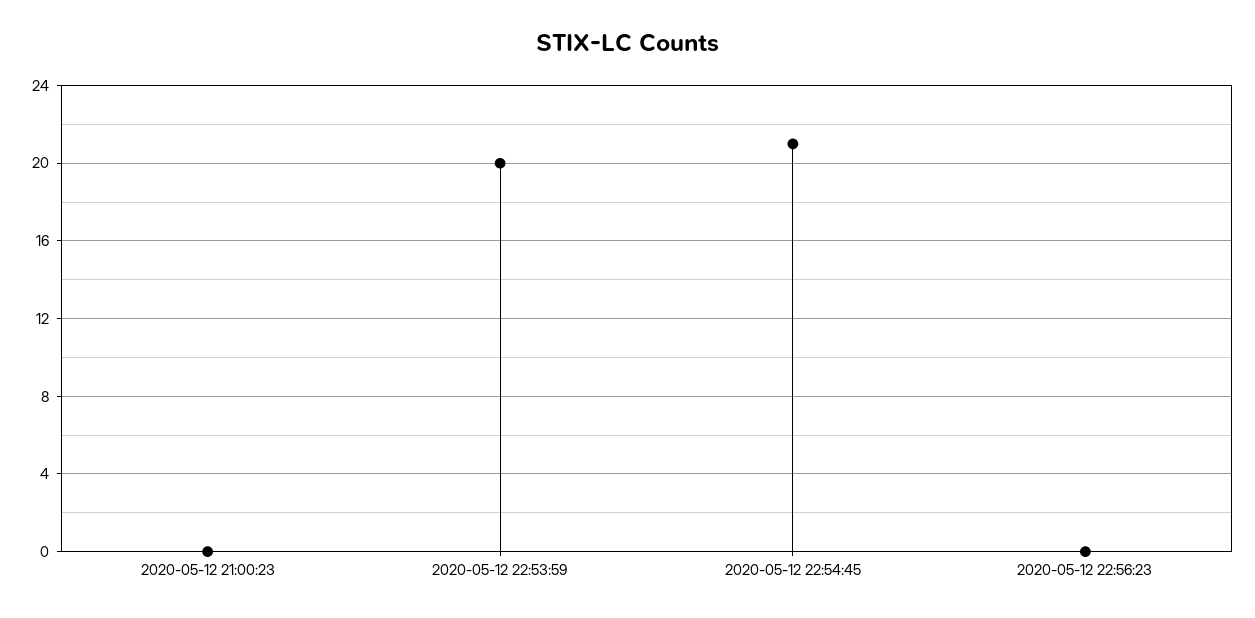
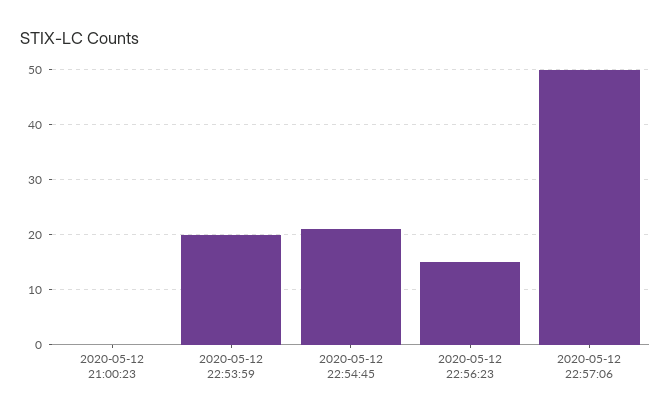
2020-05-12 22:56:23: 0 -> 15
2020-05-12 22:57:06: none -> 50

